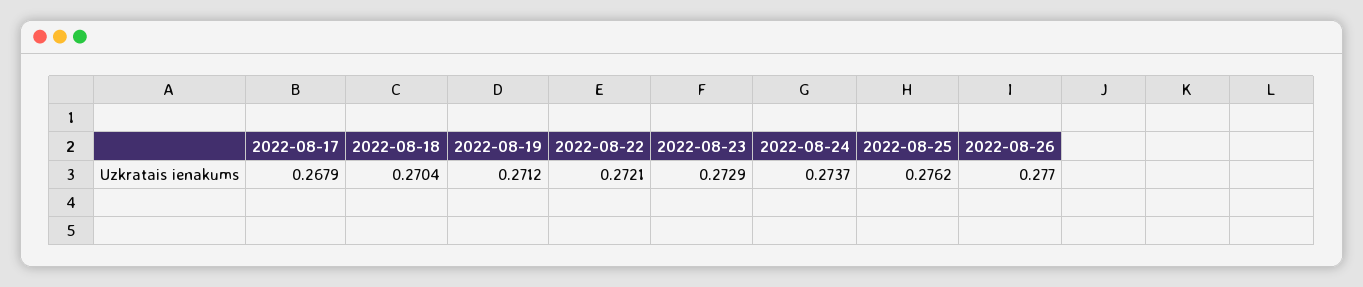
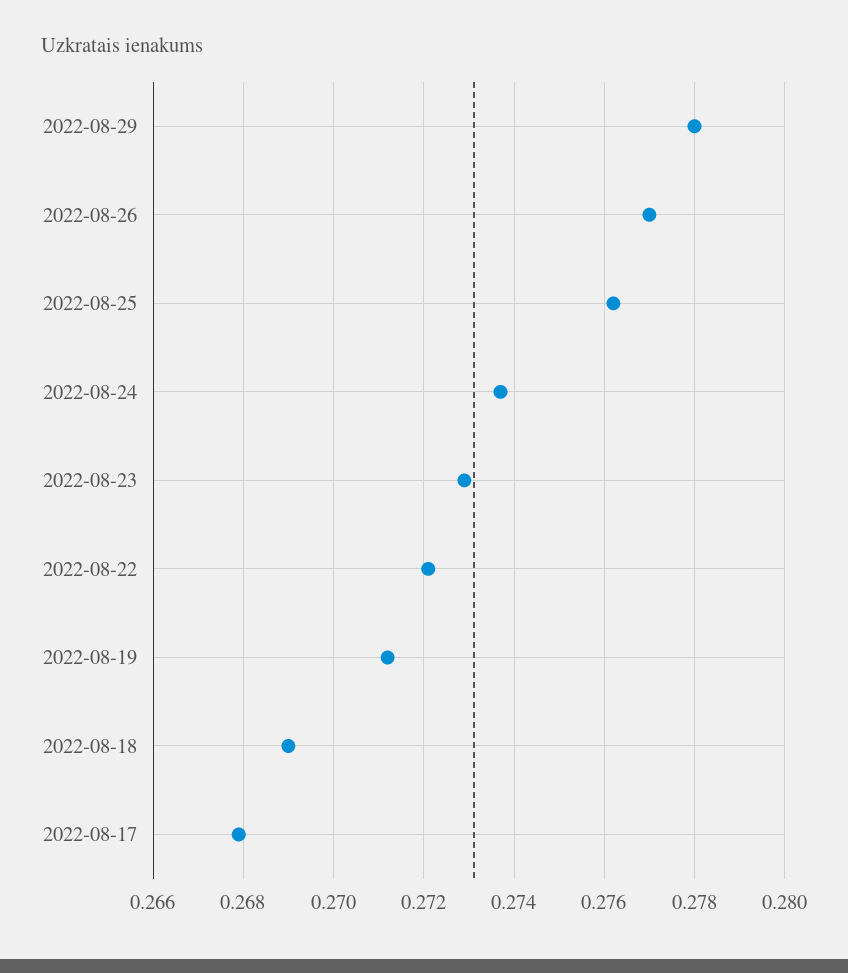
2022-08-18: 0.2704 -> 0.269
2022-08-29: none -> 0.278

